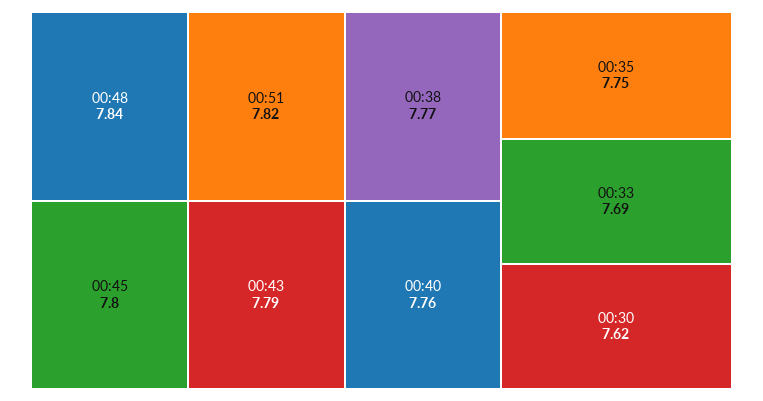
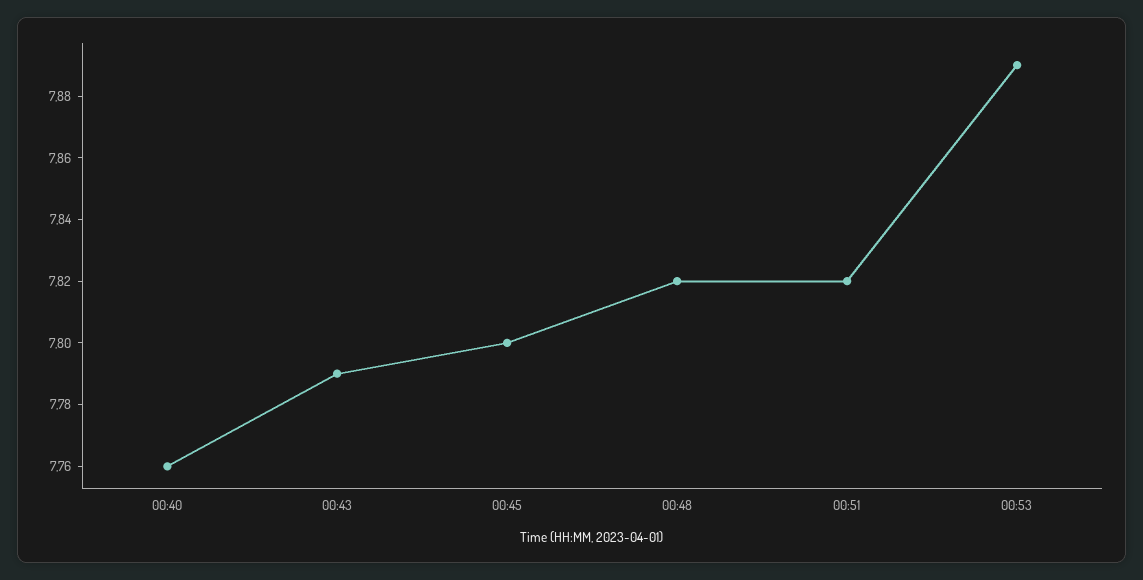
00:48: 7.84 -> 7.82
00:38: 7.77 -> none
00:35: 7.75 -> none
00:33: 7.69 -> none
00:30: 7.62 -> none
00:53: none -> 7.89

